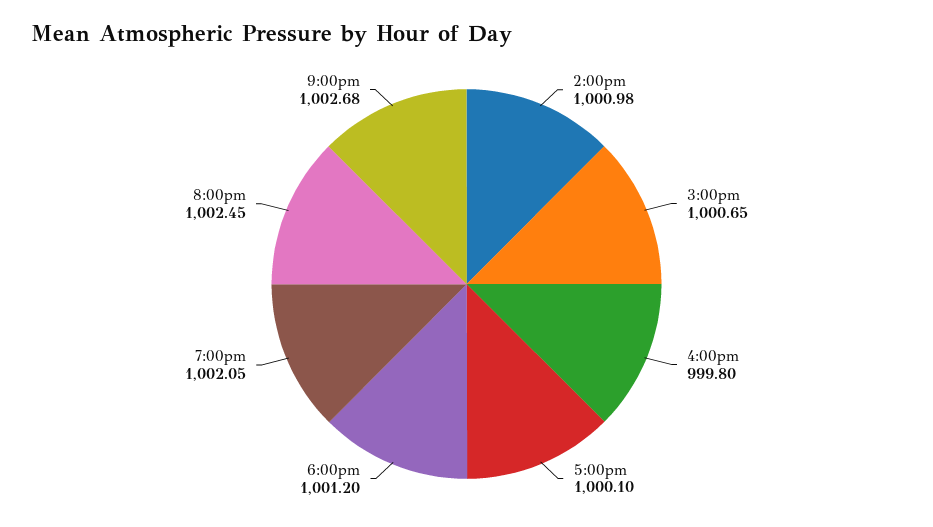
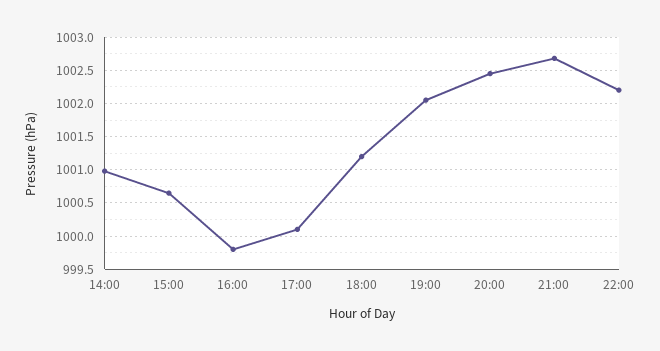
22:00: none -> 1002.2

